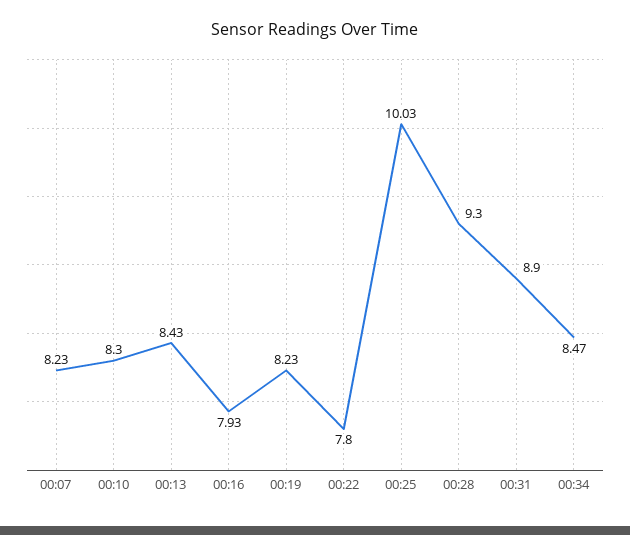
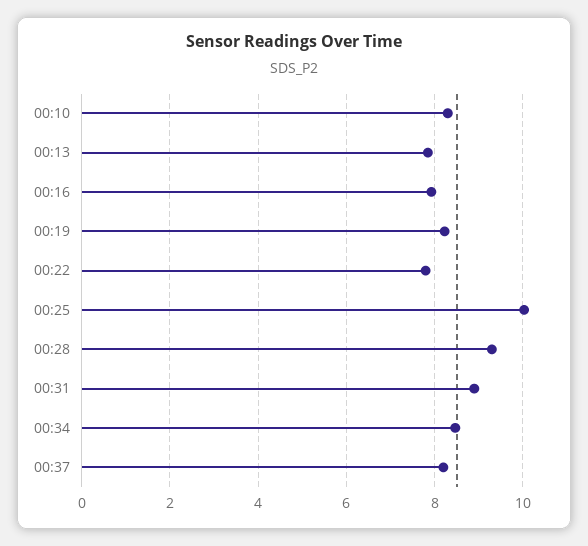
00:07: 8.23 -> none
00:13: 8.43 -> 7.8
00:37: none -> 8.2

